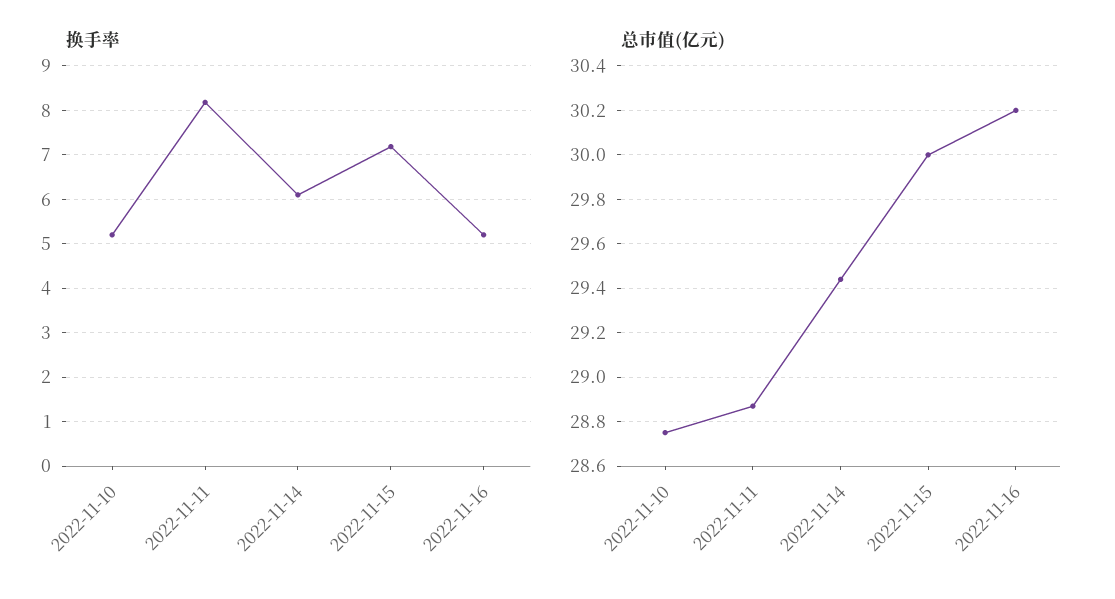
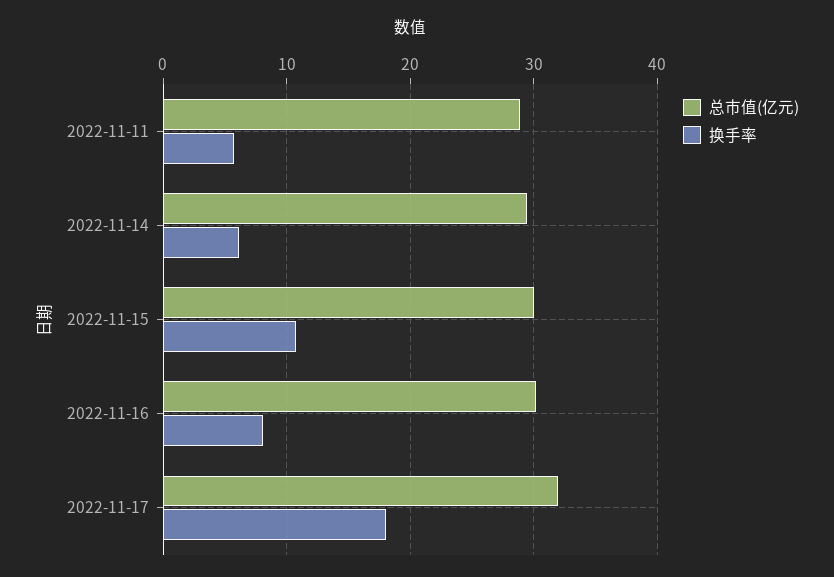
换手率, 2022-11-10: 5.2 -> none
换手率, 2022-11-11: 8.2 -> 6
换手率, 2022-11-15: 7.2 -> 11
换手率, 2022-11-16: 5.2 -> 8
总市值(亿元), 2022-11-10: 28.75 -> none
总市值(亿元), 2022-11-17: none -> 32
换手率, 2022-11-17: none -> 18

